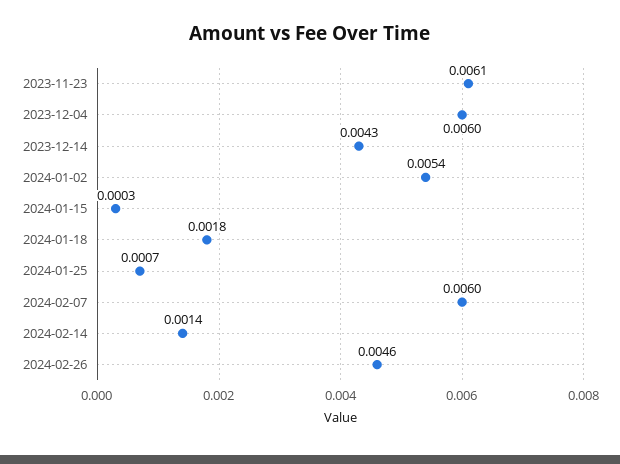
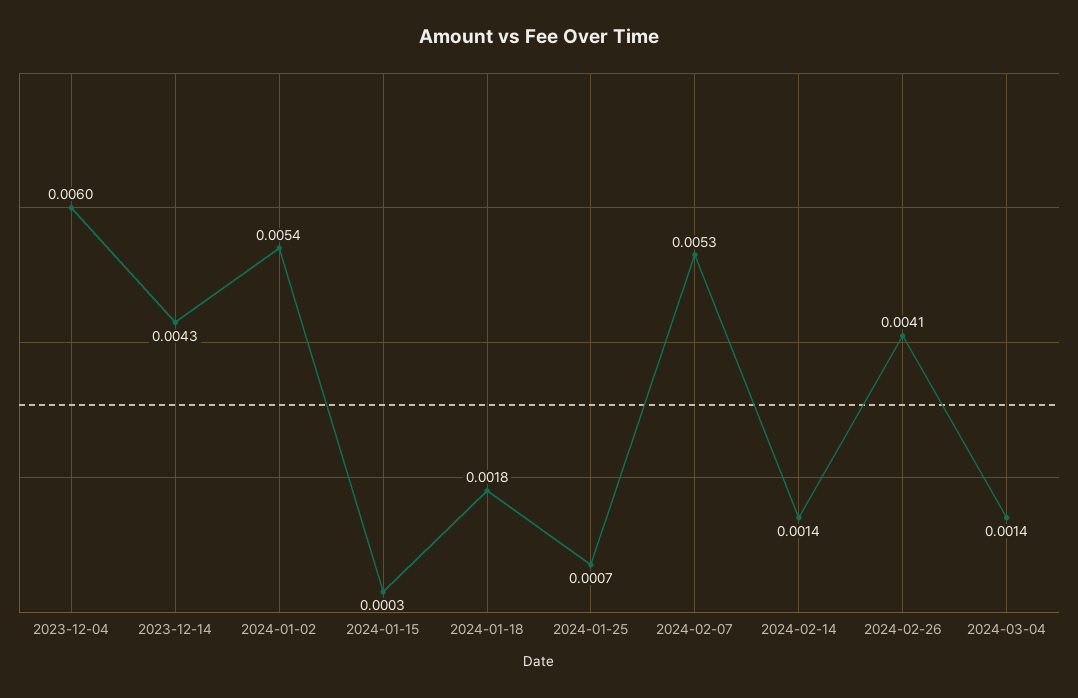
2023-11-23: 0.0061 -> none
2024-02-07: 0.006 -> 0.0053
2024-02-26: 0.0046 -> 0.0041
2024-03-04: none -> 0.0014

